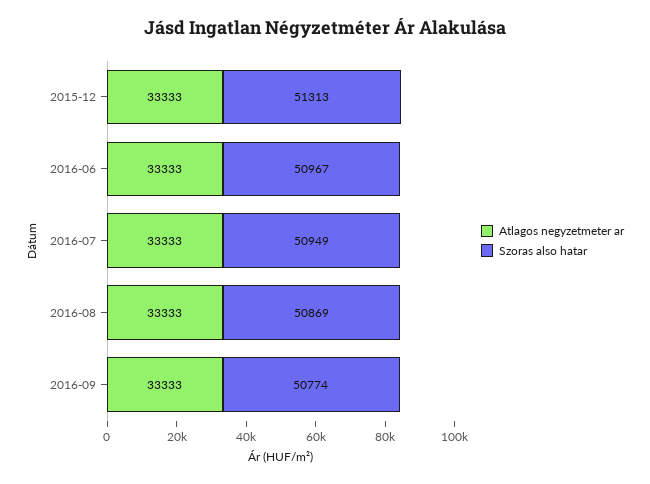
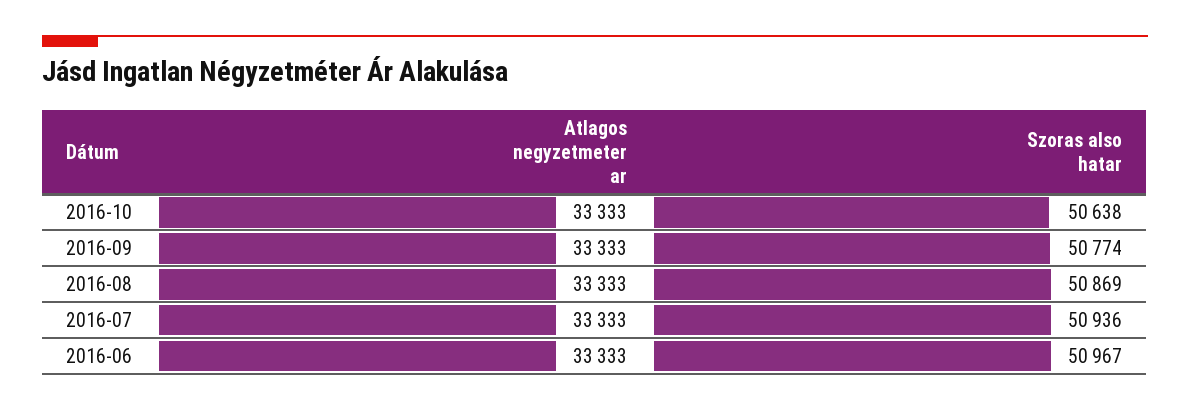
Atlagos negyzetmeter ar, 2015-12: 33333 -> none
Szoras also hatar, 2015-12: 51313 -> none
Szoras also hatar, 2016-07: 50949 -> 50936
Atlagos negyzetmeter ar, 2016-10: none -> 33333
Szoras also hatar, 2016-10: none -> 50638

